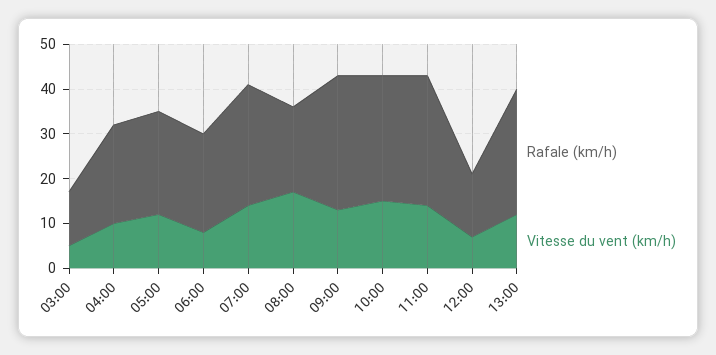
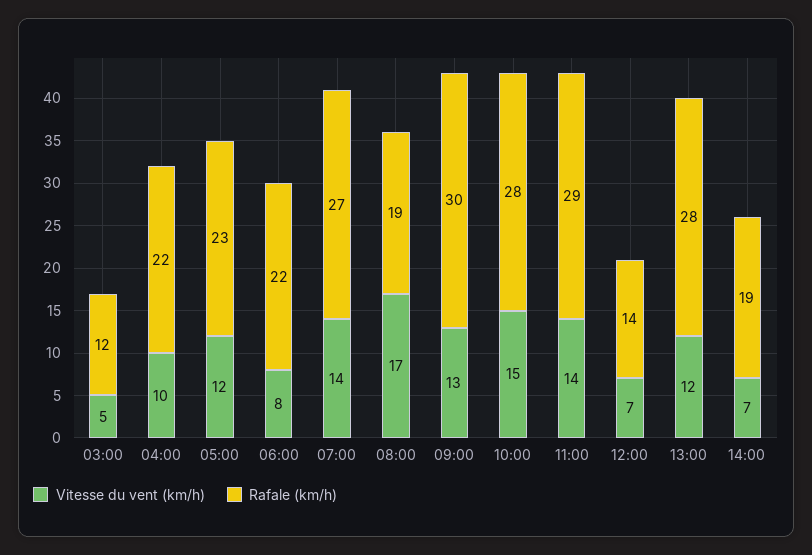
Vitesse du vent (km/h), 14:00: none -> 7
Rafale (km/h), 14:00: none -> 19

